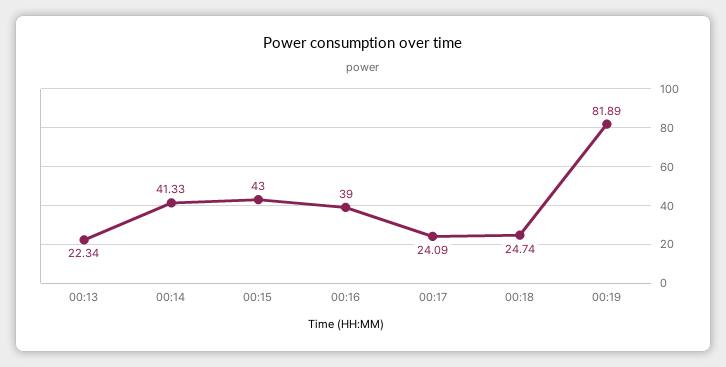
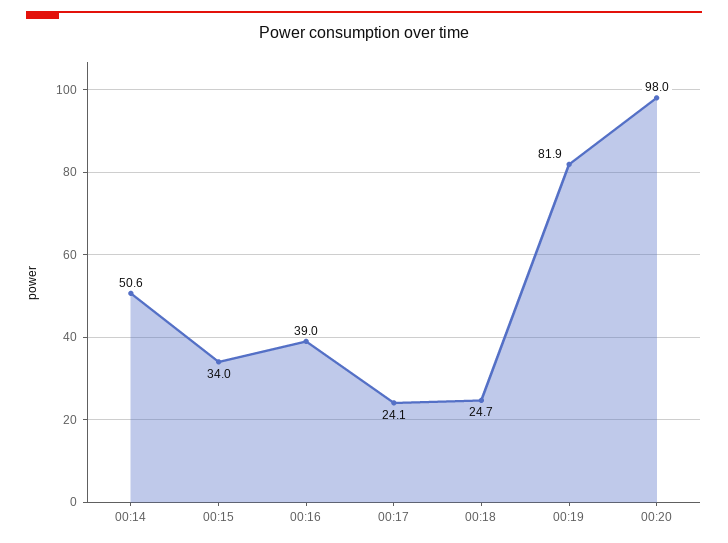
00:13: 22.34 -> none
00:14: 41.33 -> 50.6
00:15: 43 -> 34
00:20: none -> 98

